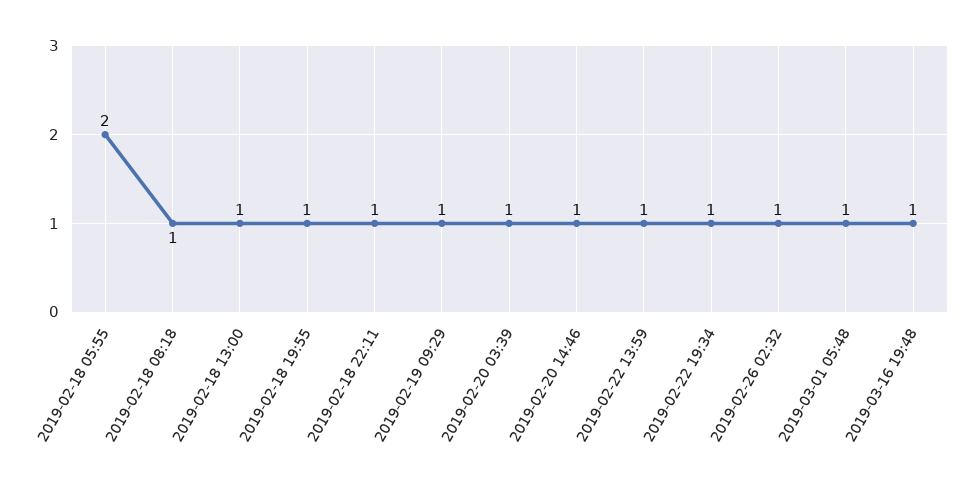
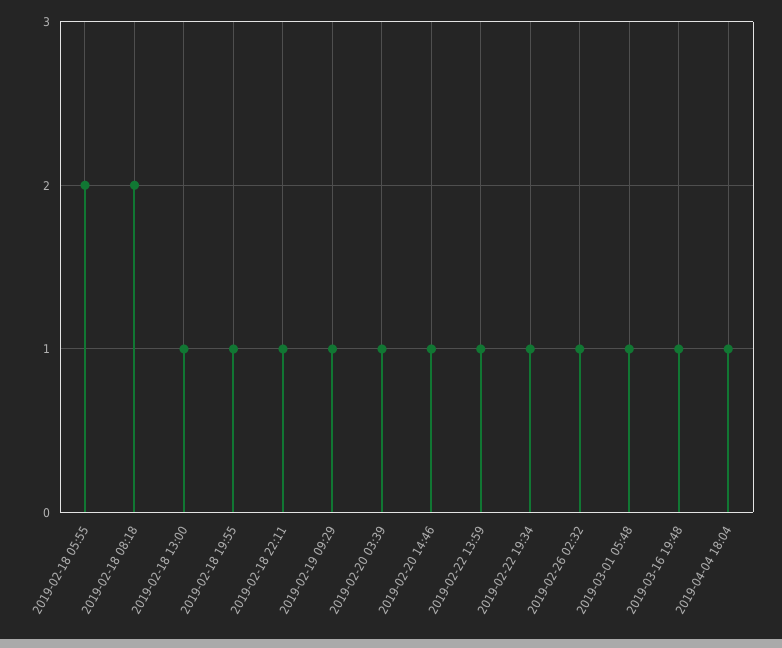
2019-02-18 08:18: 1 -> 2
2019-04-04 18:04: none -> 1

